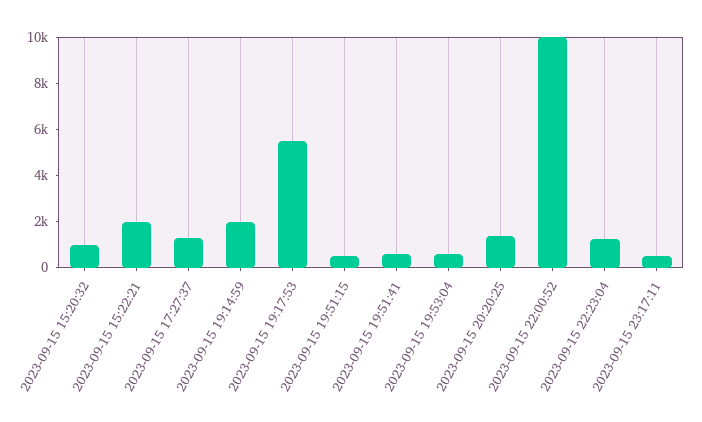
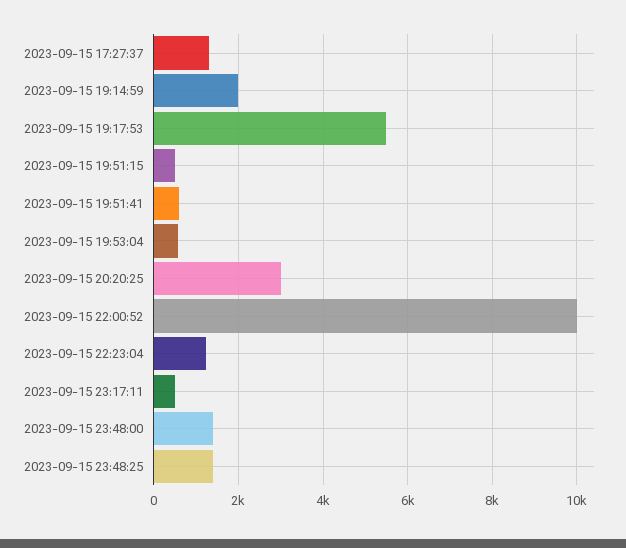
2023-09-15 15:20:32: 1000 -> none
2023-09-15 15:22:21: 2000 -> none
2023-09-15 20:20:25: 1500 -> 3000
2023-09-15 23:48:00: none -> 1400
2023-09-15 23:48:25: none -> 1400

